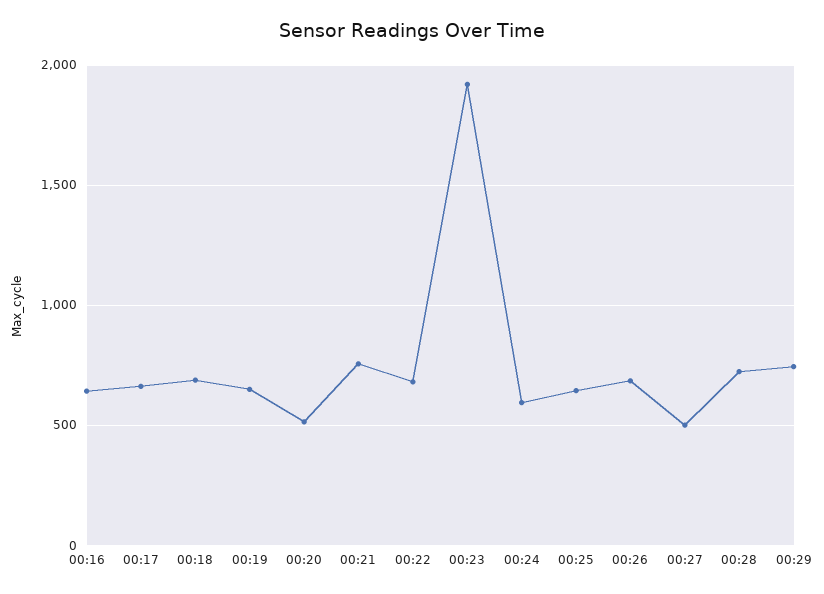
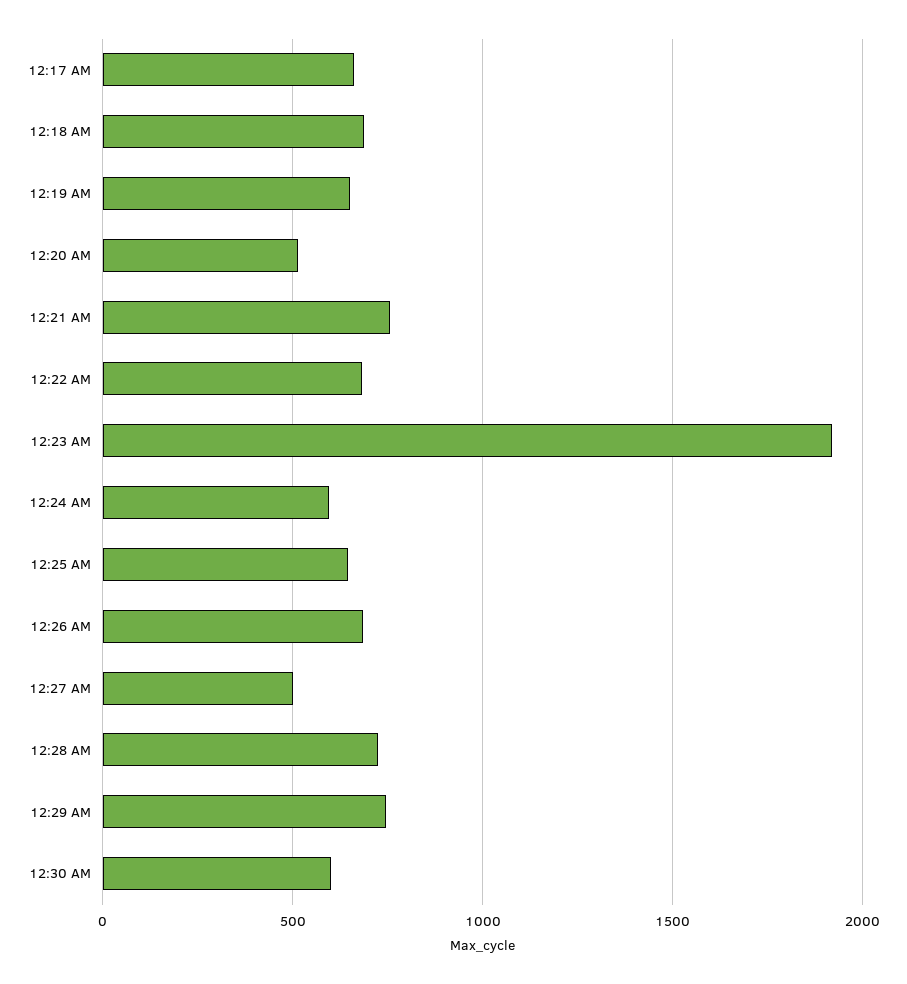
00:16: 650 -> none
12:30 AM: none -> 600

